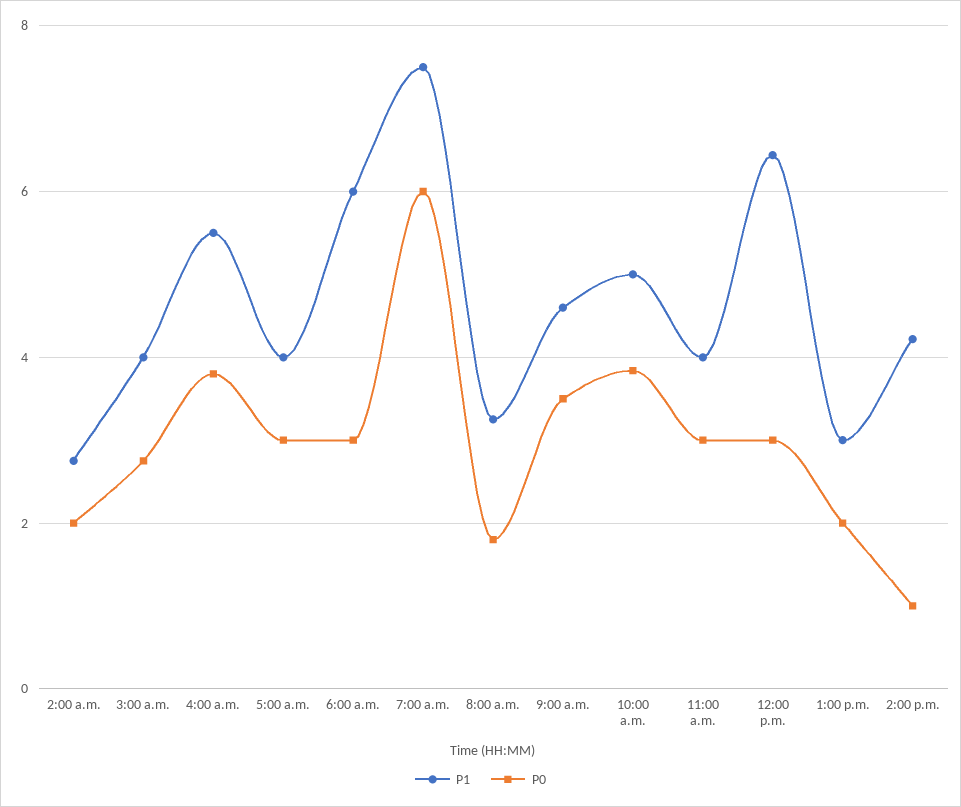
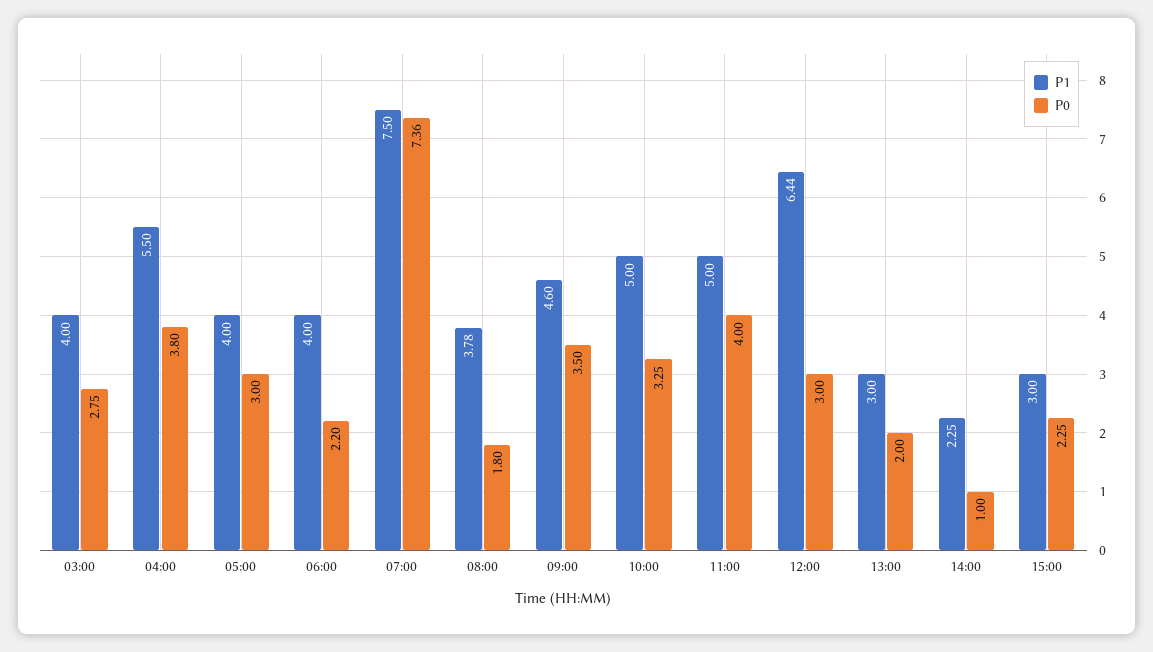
P1, 2:00 a.m.: 2.8 -> none
P0, 2:00 a.m.: 2 -> none
P1, 6:00 a.m.: 6 -> 4
P0, 6:00 a.m.: 3 -> 2.2
P0, 7:00 a.m.: 6 -> 7.36
P1, 8:00 a.m.: 3.2 -> 3.78
P0, 10:00 a.m.: 3.8 -> 3.25
P1, 11:00 a.m.: 4 -> 5
P0, 11:00 a.m.: 3 -> 4
P1, 2:00 p.m.: 4.2 -> 2.25
P1, 15:00: none -> 3
P0, 15:00: none -> 2.25

